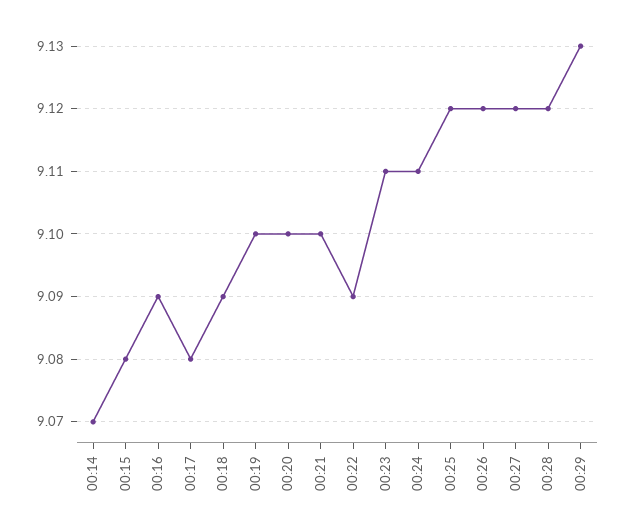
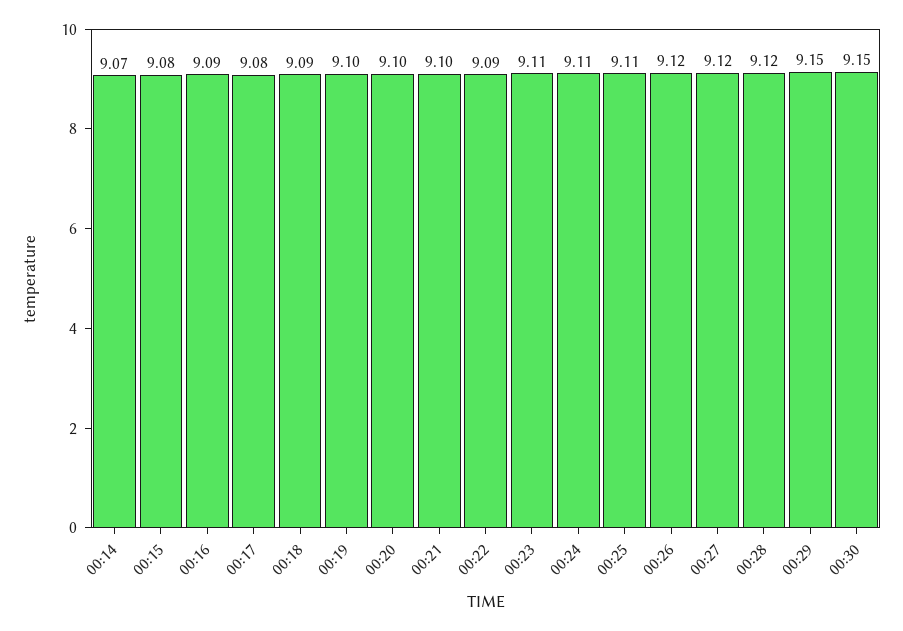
00:25: 9.12 -> 9.11
00:29: 9.13 -> 9.15
00:30: none -> 9.15

